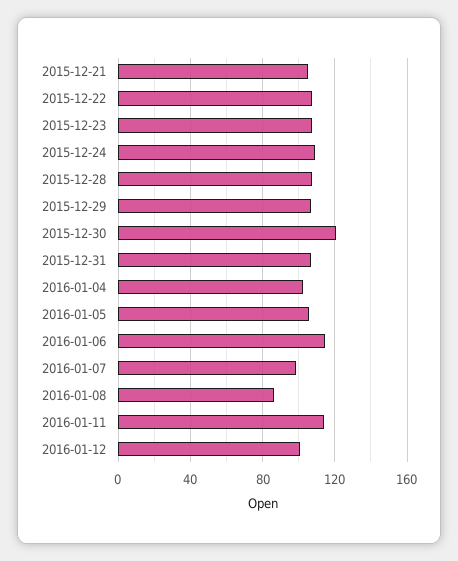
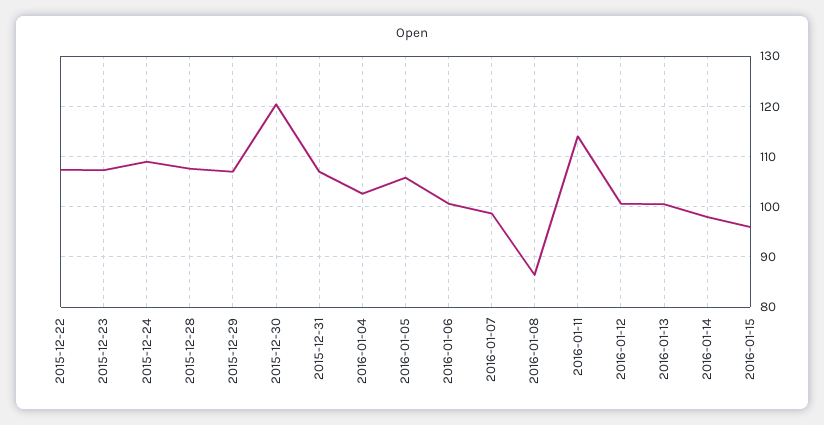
2015-12-21: 105 -> none
2016-01-06: 115 -> 100
2016-01-13: none -> 100
2016-01-14: none -> 98
2016-01-15: none -> 96

